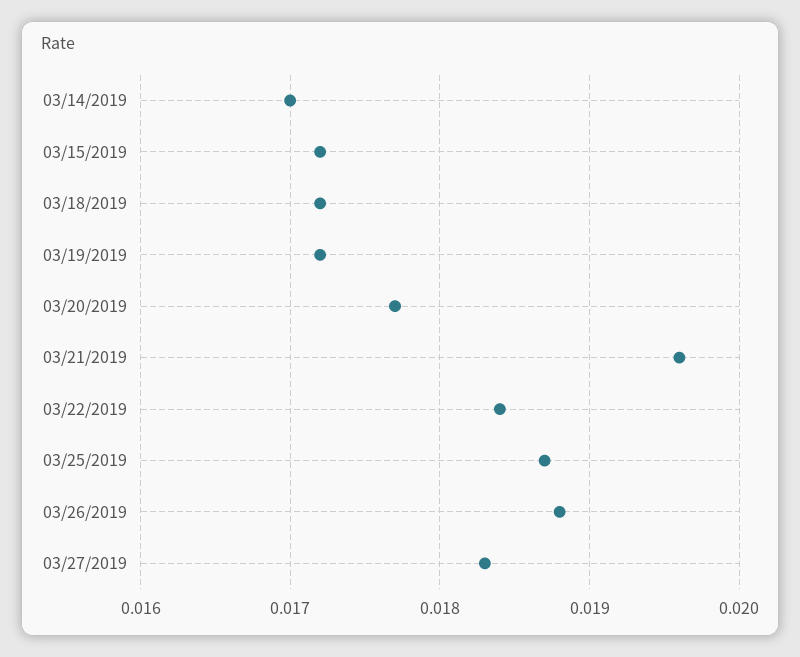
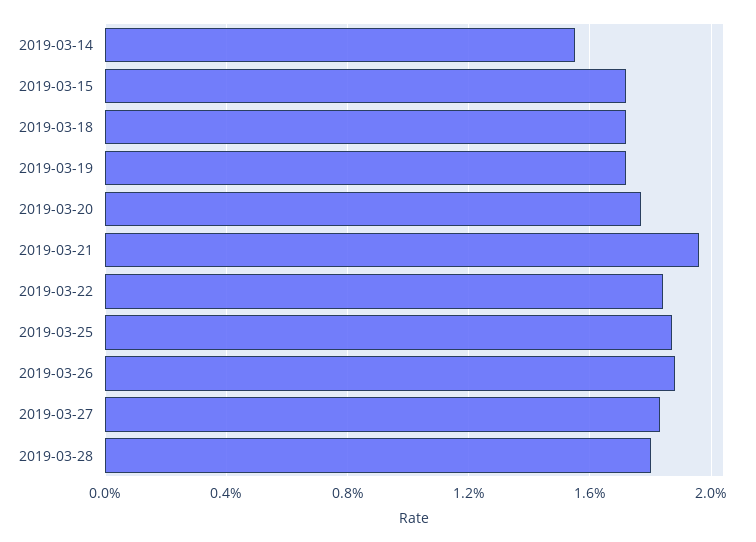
03/14/2019: 0.017 -> 0.0155
2019-03-28: none -> 0.018

